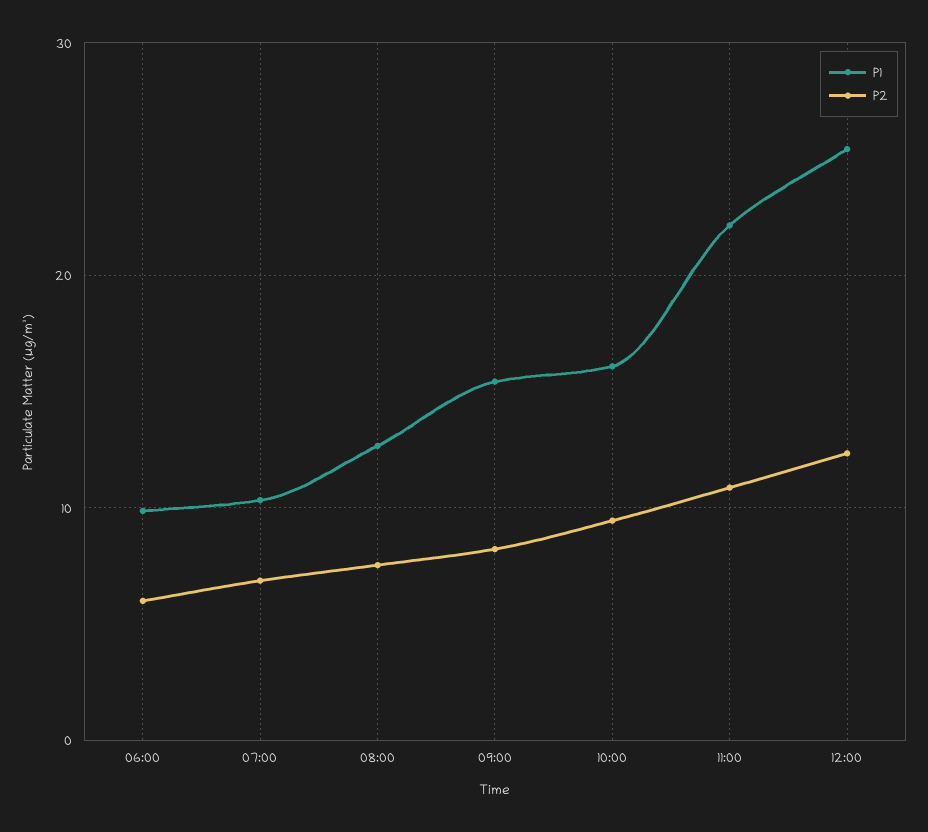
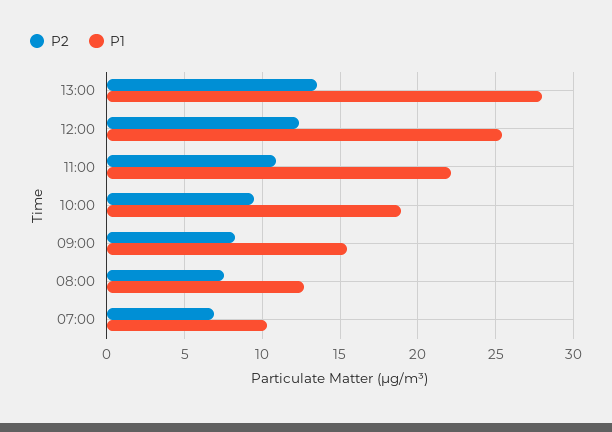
P1, 06:00: 10 -> none
P2, 06:00: 6 -> none
P1, 10:00: 16 -> 19
P2, 13:00: none -> 13.5
P1, 13:00: none -> 28

